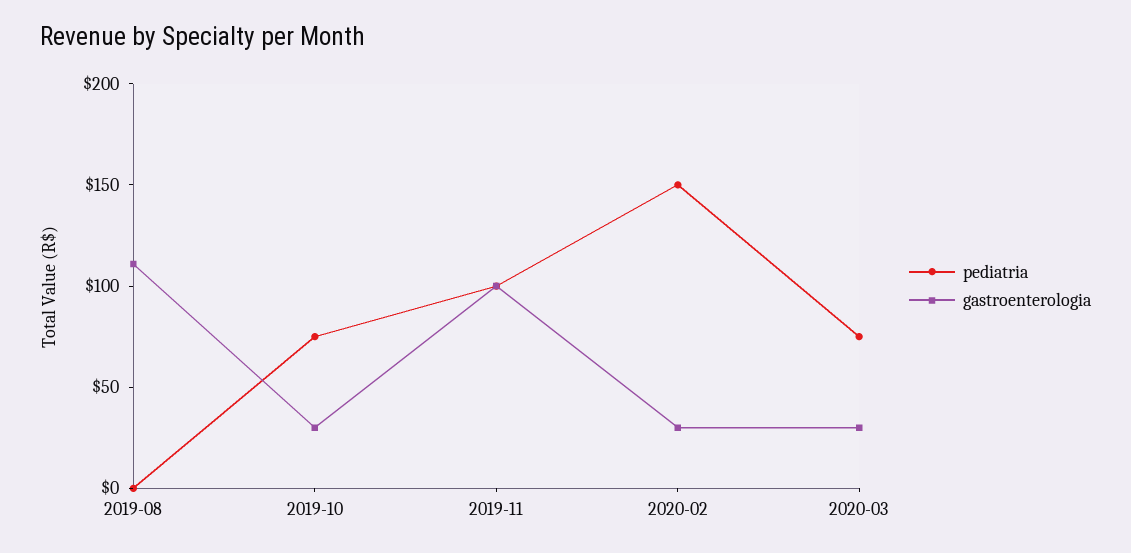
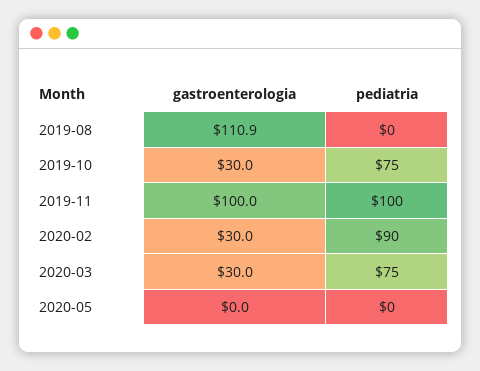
pediatria, 2020-02: 150 -> 90
gastroenterologia, 2020-05: none -> 0
pediatria, 2020-05: none -> 0

